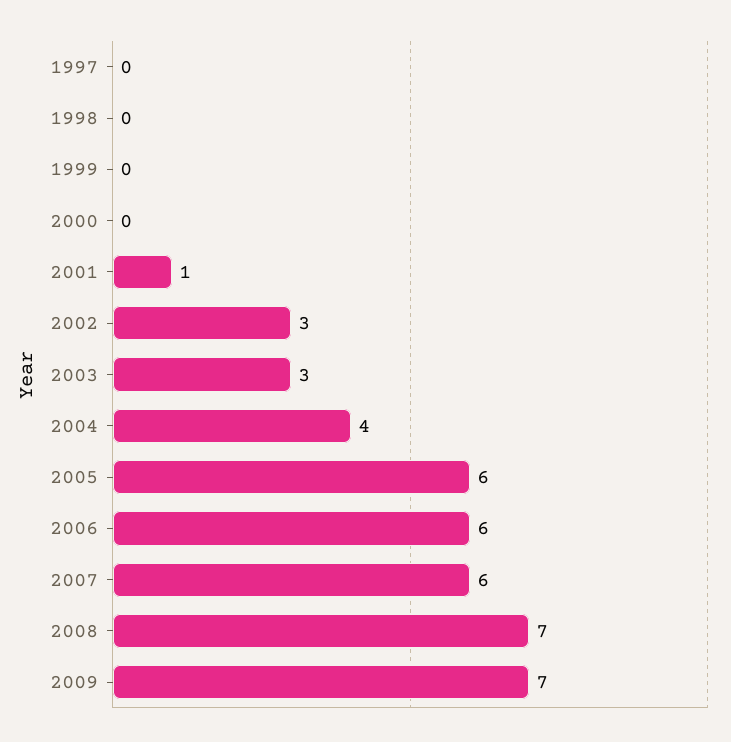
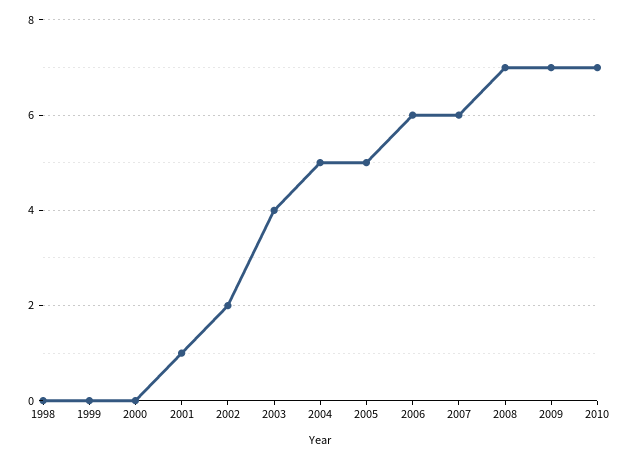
1997: 0 -> none
2002: 3 -> 2
2003: 3 -> 4
2004: 4 -> 5
2005: 6 -> 5
2010: none -> 7

